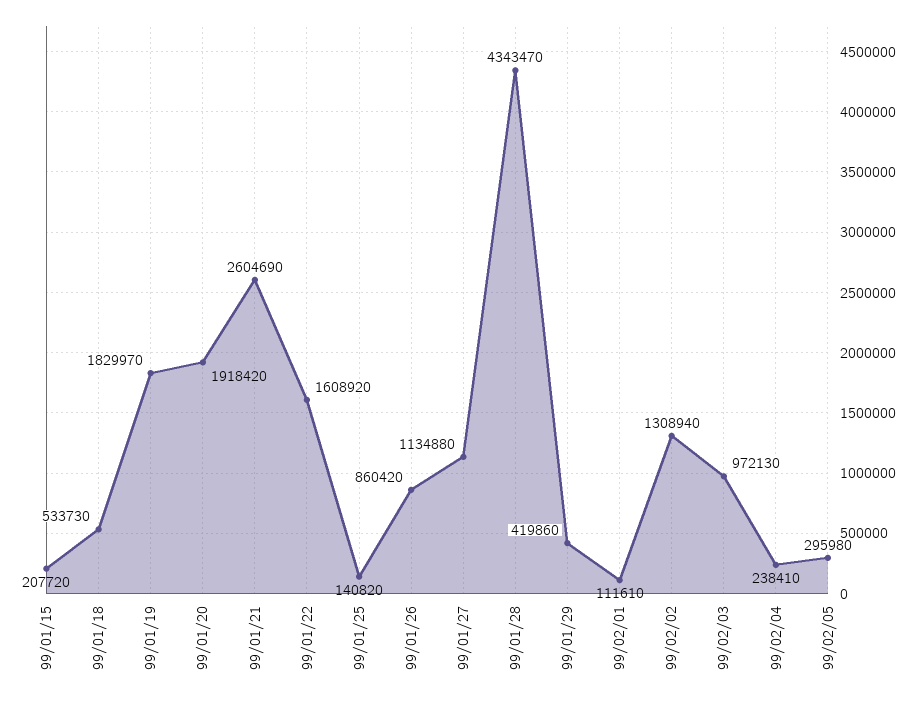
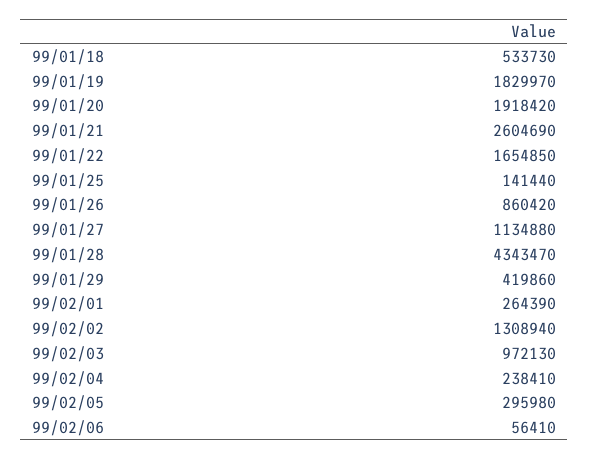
99/01/15: 207720 -> none
99/01/22: 1608920 -> 1654850
99/01/25: 140820 -> 141440
99/02/01: 111610 -> 264390
99/02/06: none -> 56410

